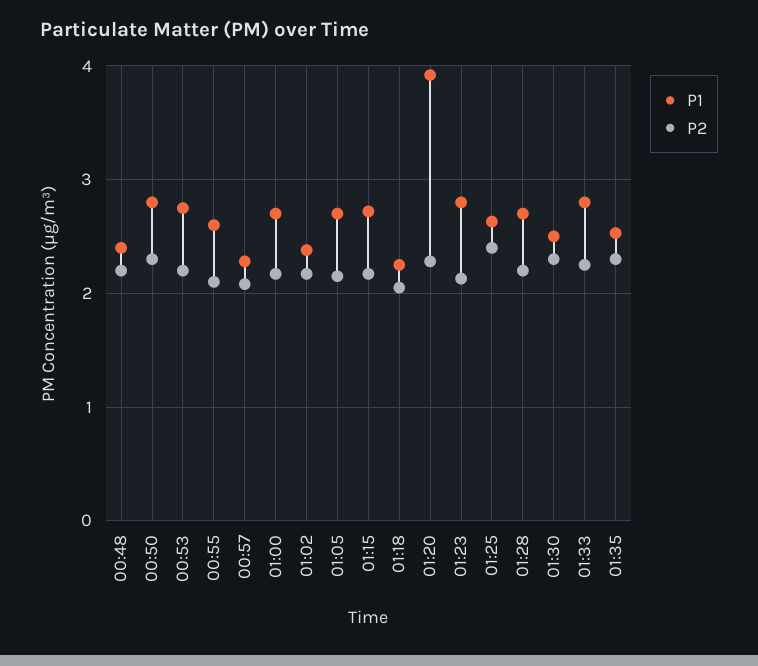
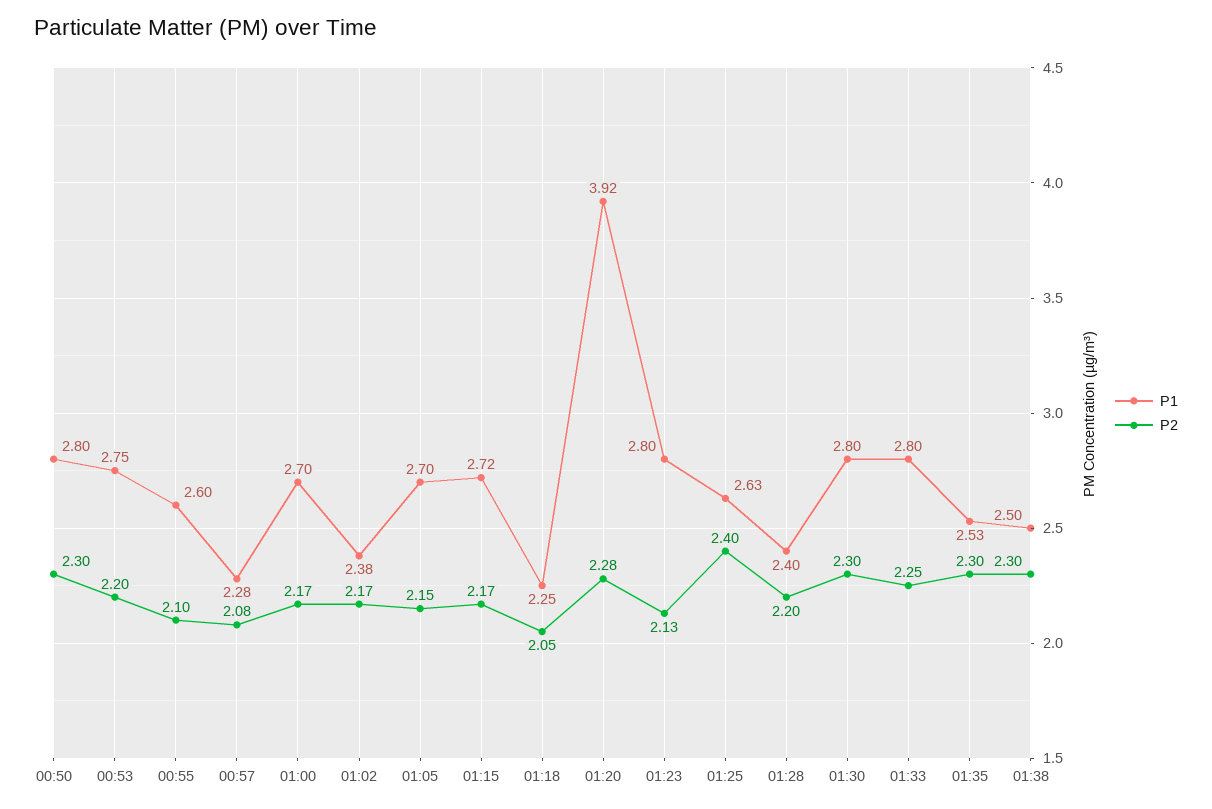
P1, 00:48: 2.4 -> none
P2, 00:48: 2.2 -> none
P1, 01:28: 2.7 -> 2.4
P1, 01:30: 2.5 -> 2.8
P1, 01:38: none -> 2.5
P2, 01:38: none -> 2.3

